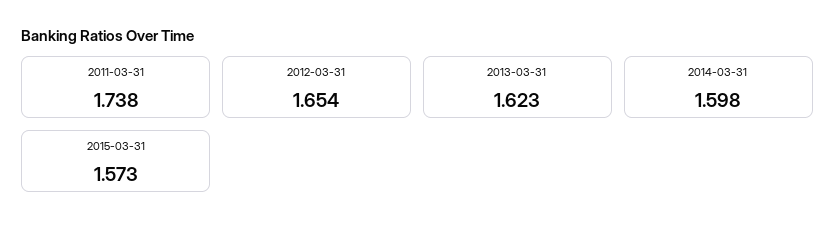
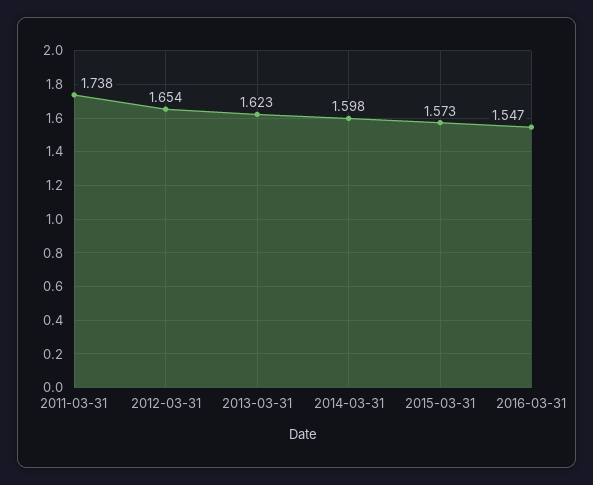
2016-03-31: none -> 1.547

